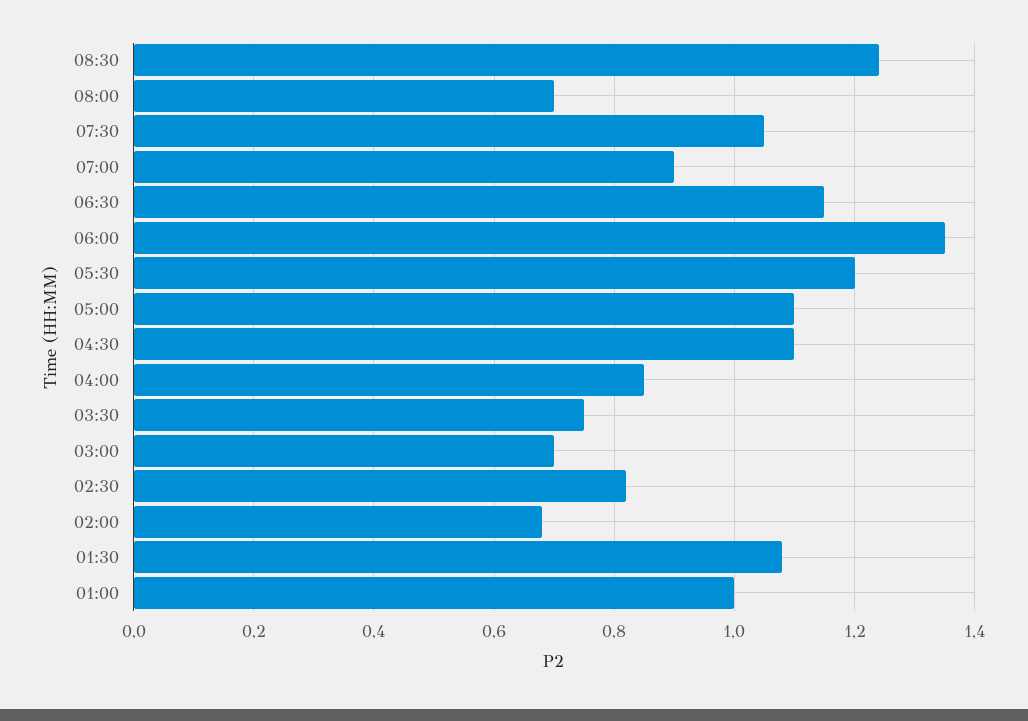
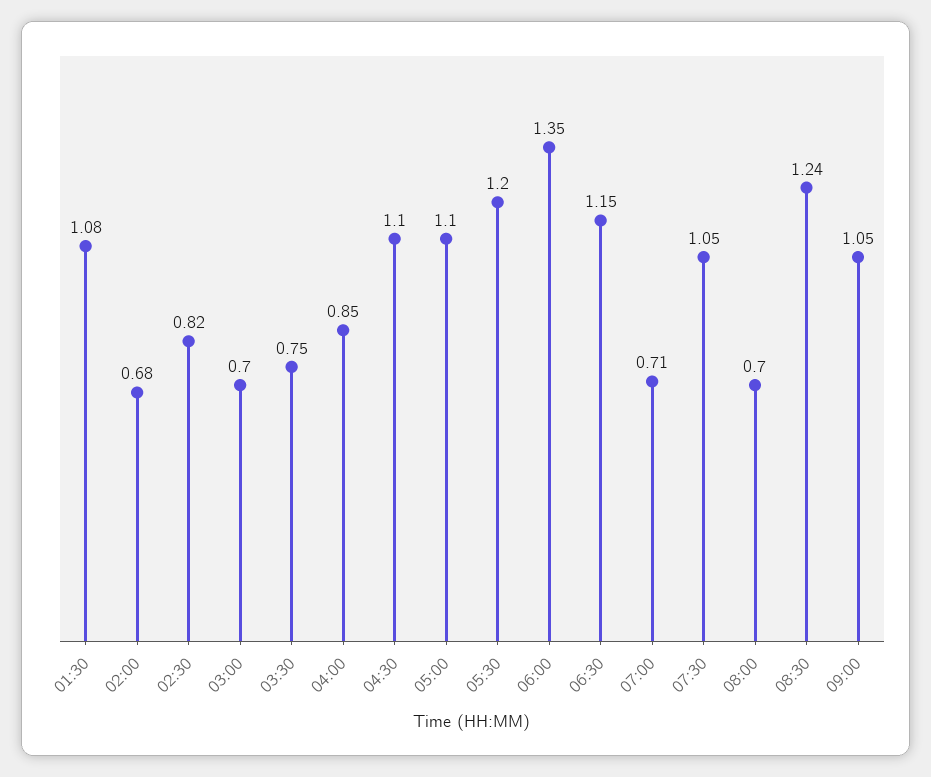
07:00: 0.9 -> 0.71
01:00: 1 -> none
09:00: none -> 1.05

